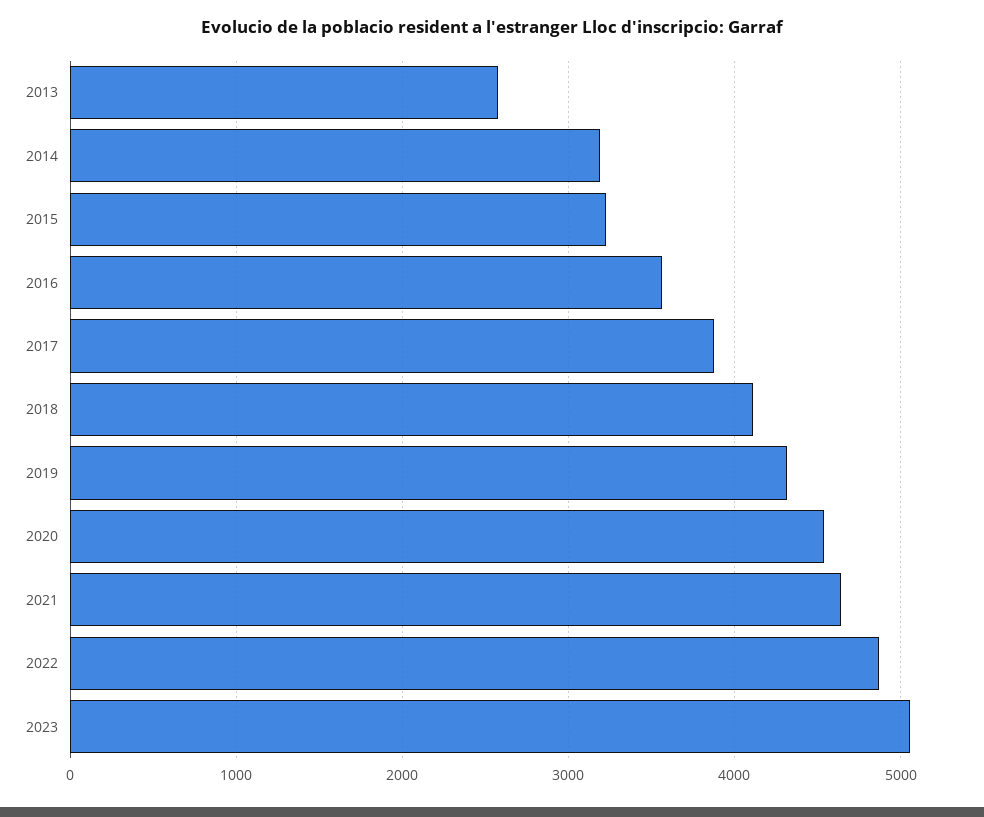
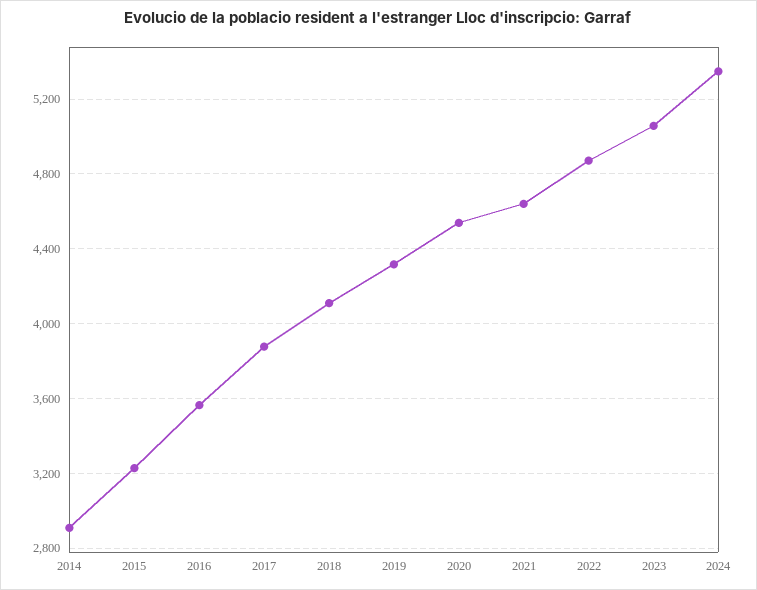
2013: 2600 -> none
2014: 3200 -> 2900
2024: none -> 5350

